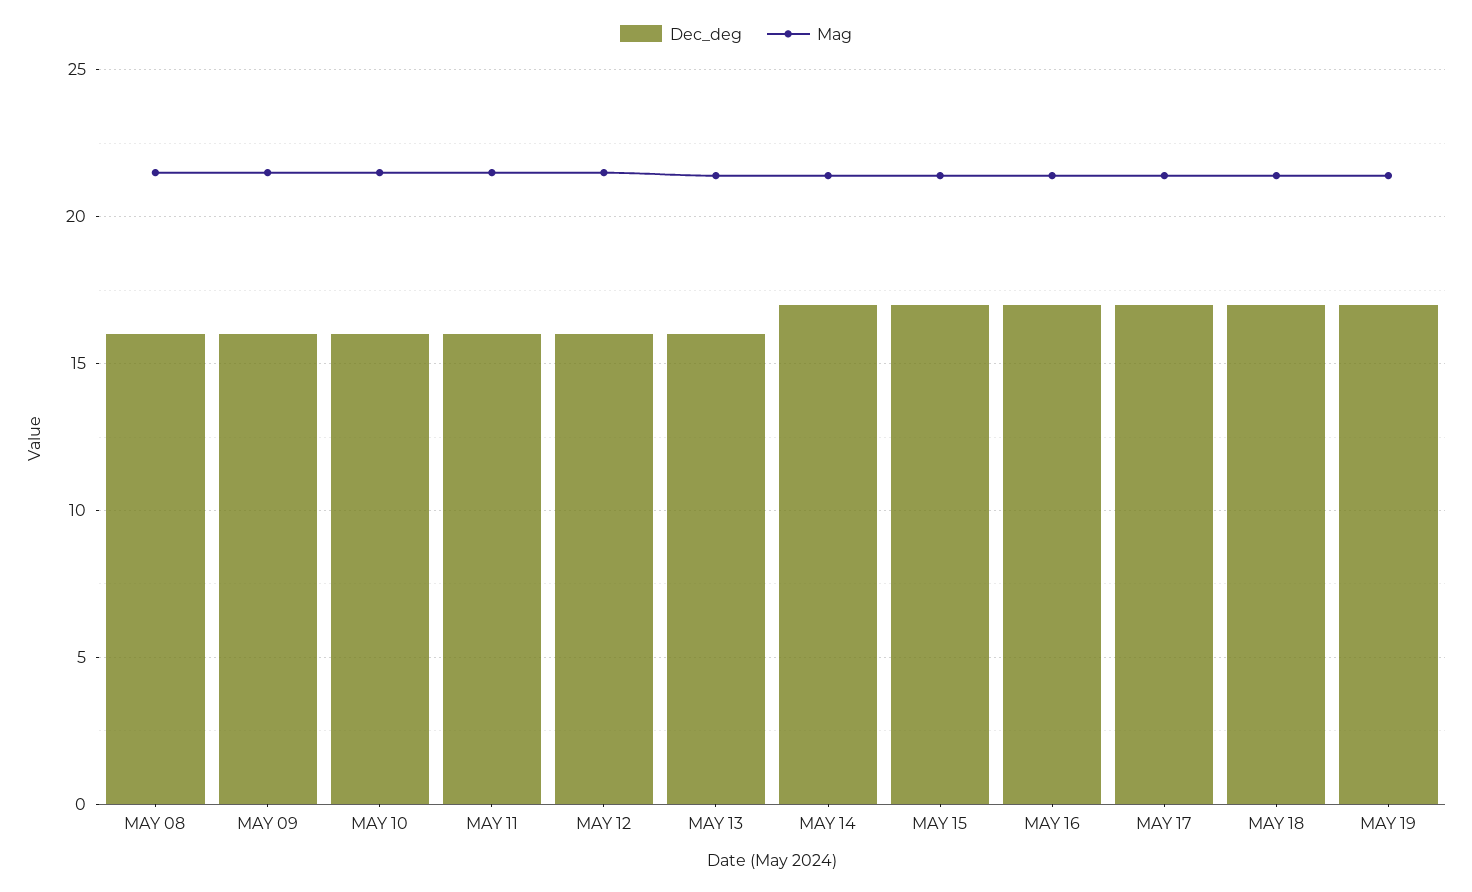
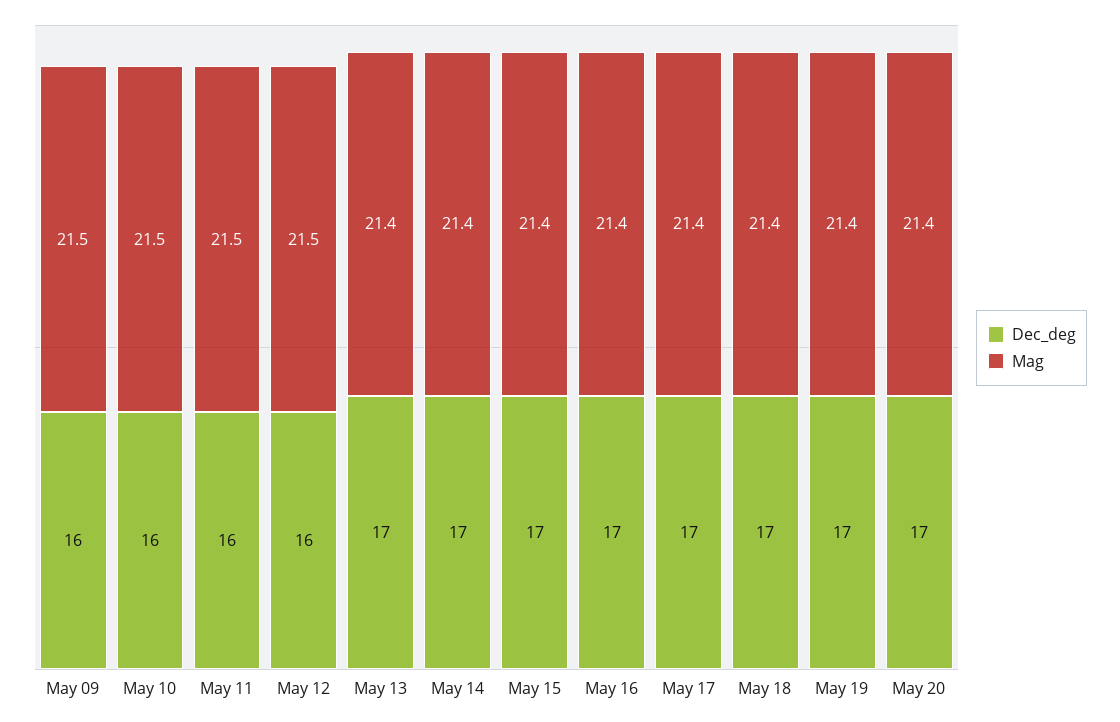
Dec_deg, MAY 08: 16 -> none
Mag, MAY 08: 21.5 -> none
Dec_deg, MAY 13: 16 -> 17
Dec_deg, May 20: none -> 17
Mag, May 20: none -> 21.4

